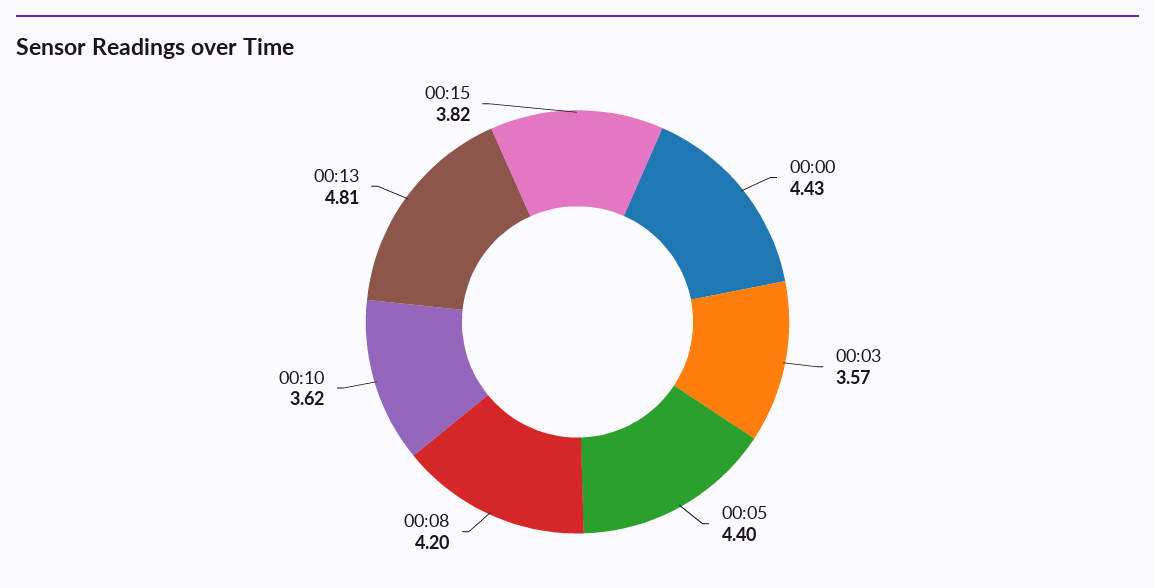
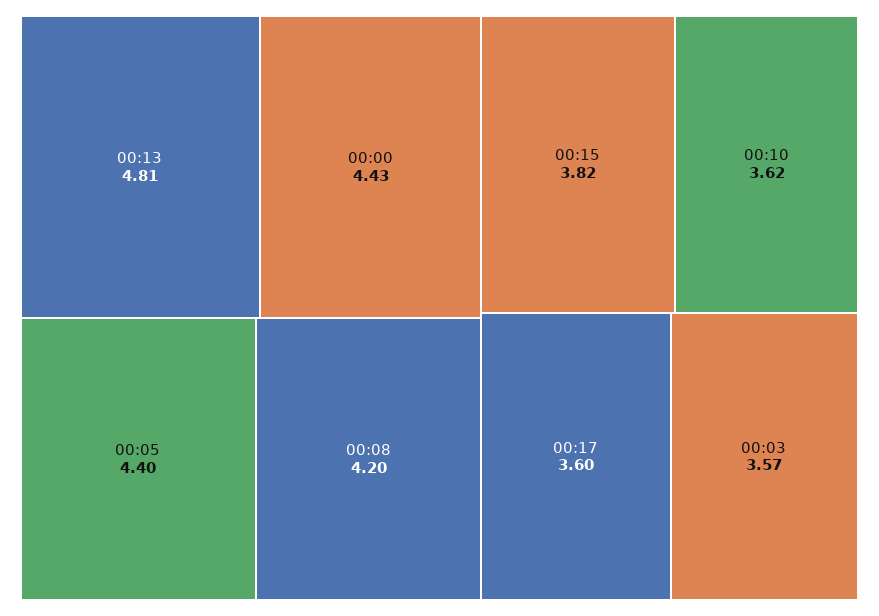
00:17: none -> 3.6

